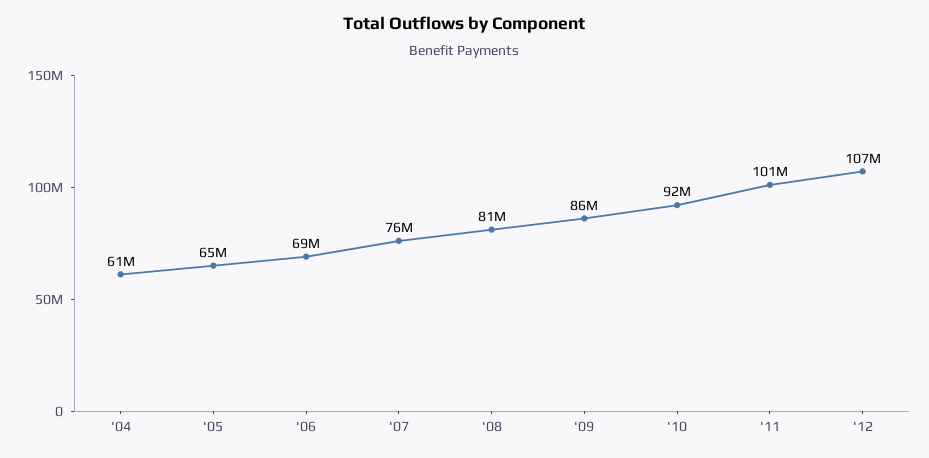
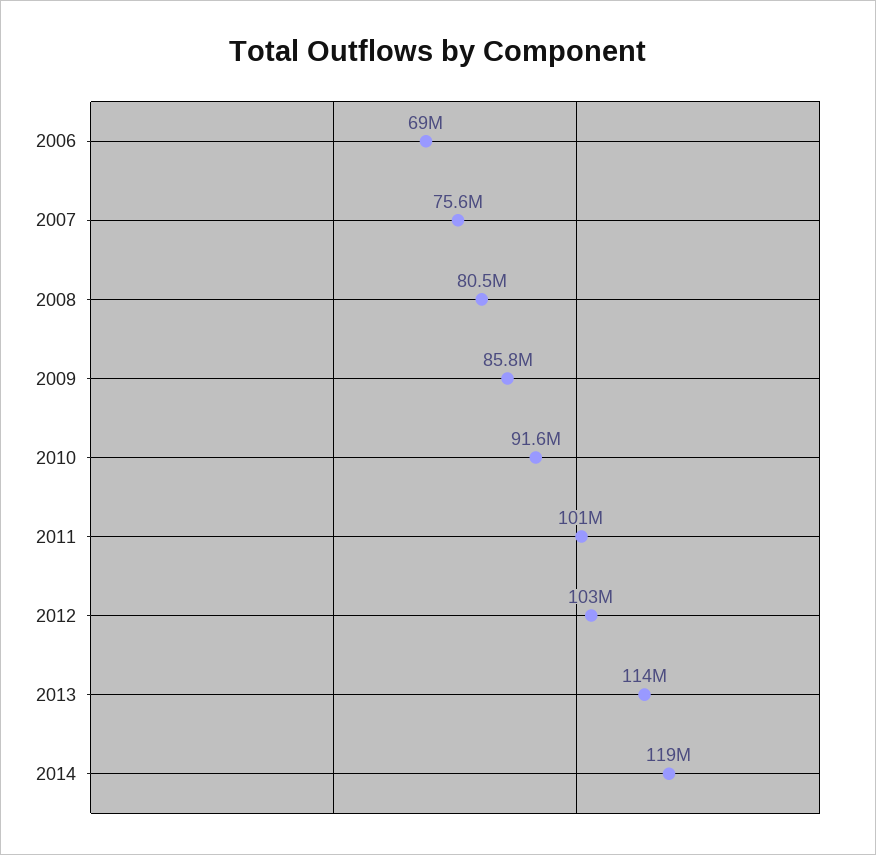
'04: 61000000 -> none
'05: 65000000 -> none
'12: 107000000 -> 103000000
2013: none -> 114000000
2014: none -> 119000000

